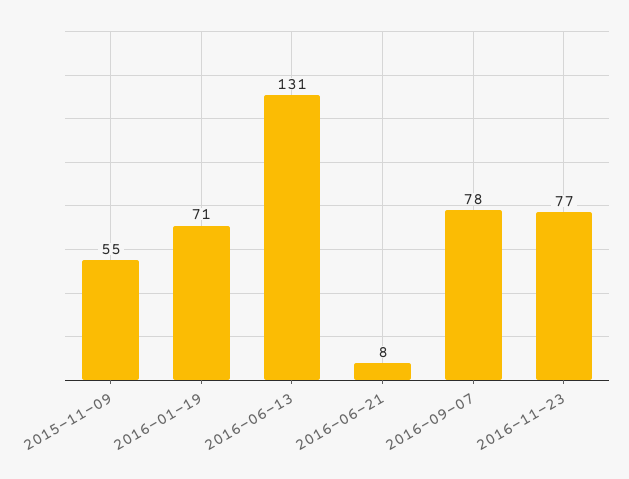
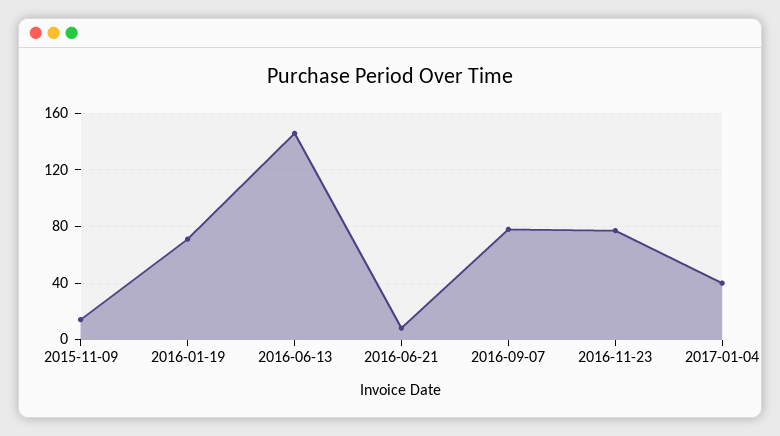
2015-11-09: 55 -> 15
2016-06-13: 131 -> 145
2017-01-04: none -> 40

